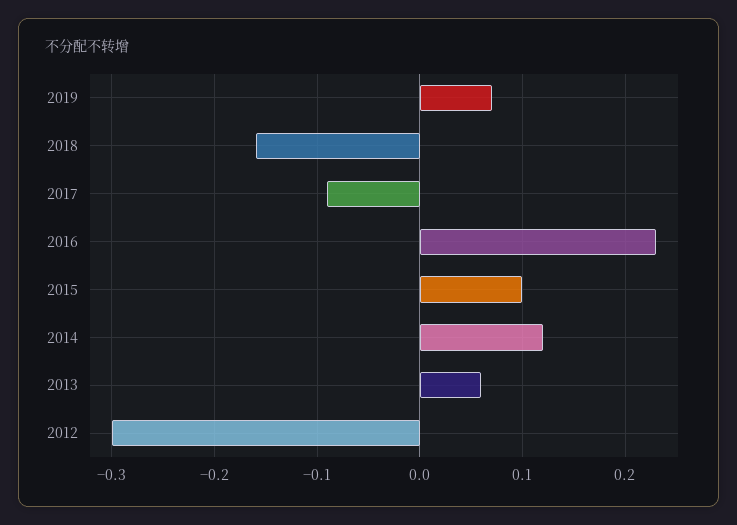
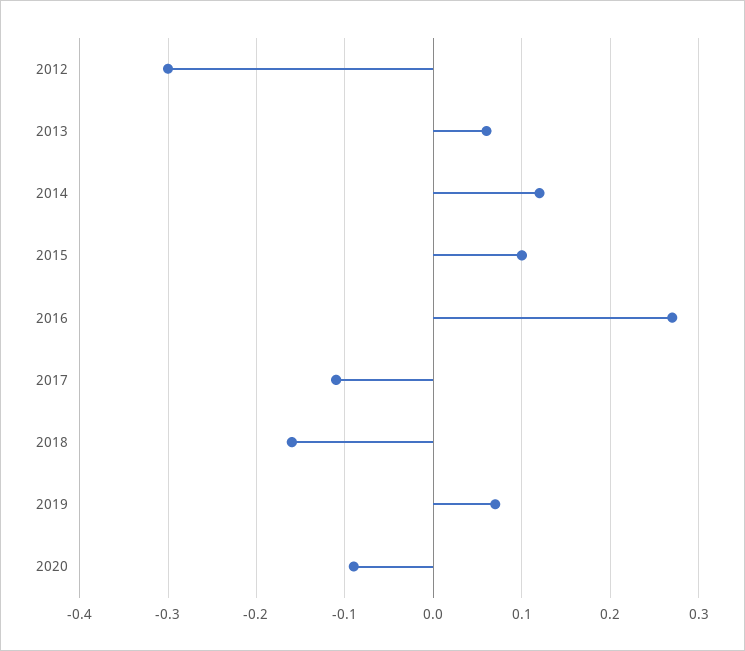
2017: -0.09 -> -0.11
2016: 0.23 -> 0.27
2020: none -> -0.09

